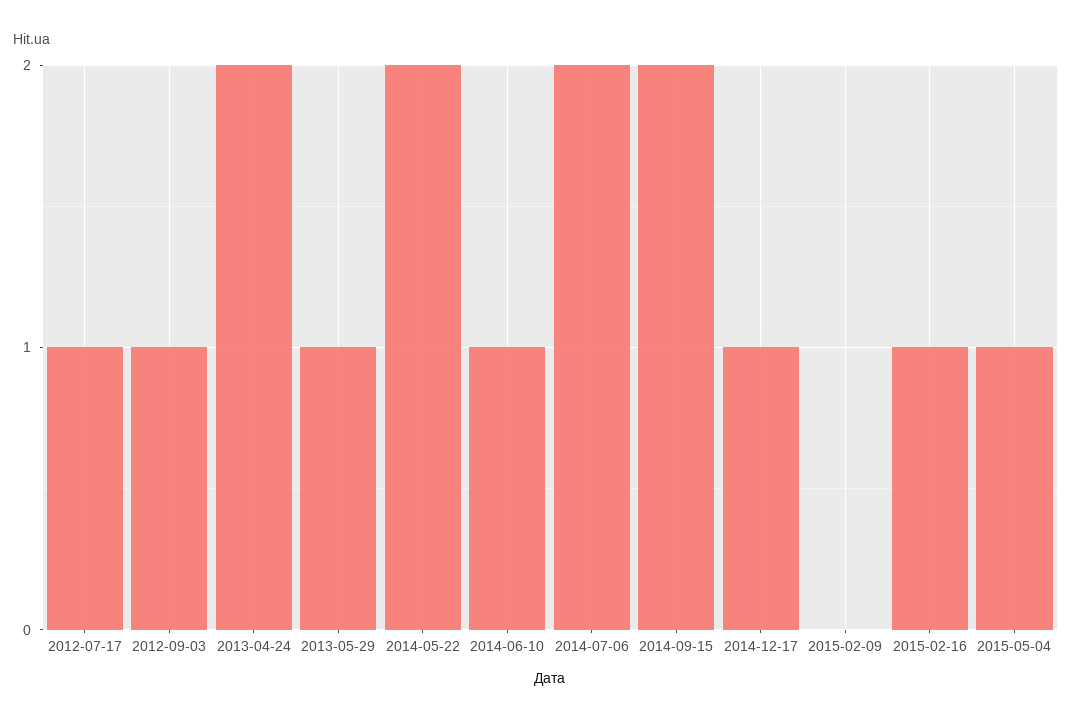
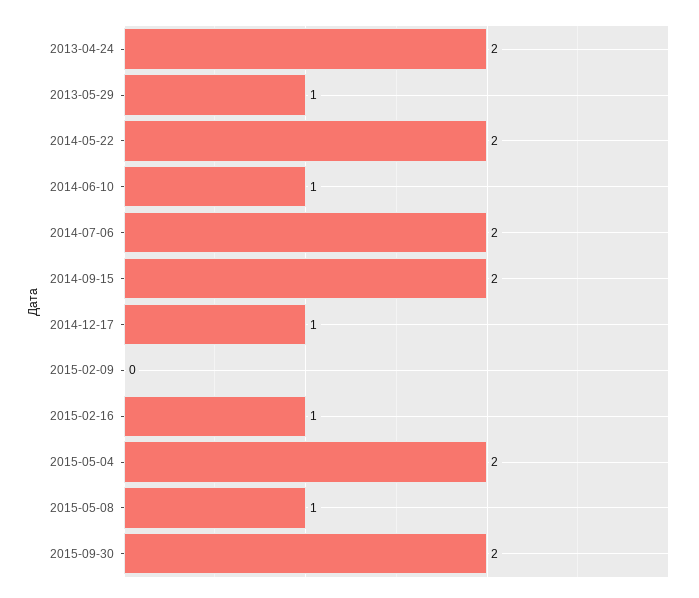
2012-07-17: 1 -> none
2012-09-03: 1 -> none
2015-05-04: 1 -> 2
2015-05-08: none -> 1
2015-09-30: none -> 2

